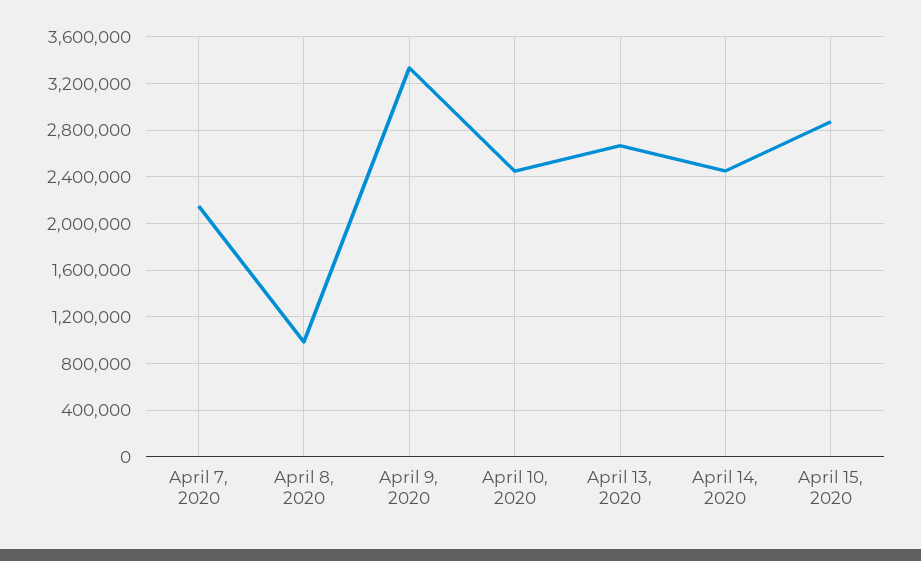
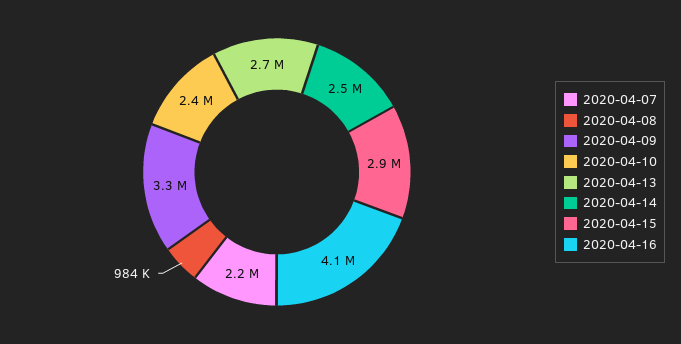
2020-04-16: none -> 4100000

